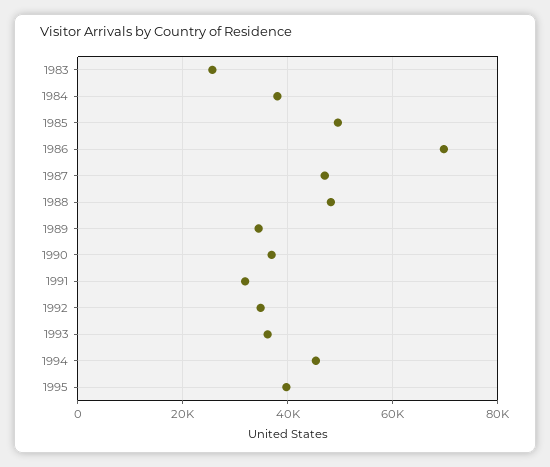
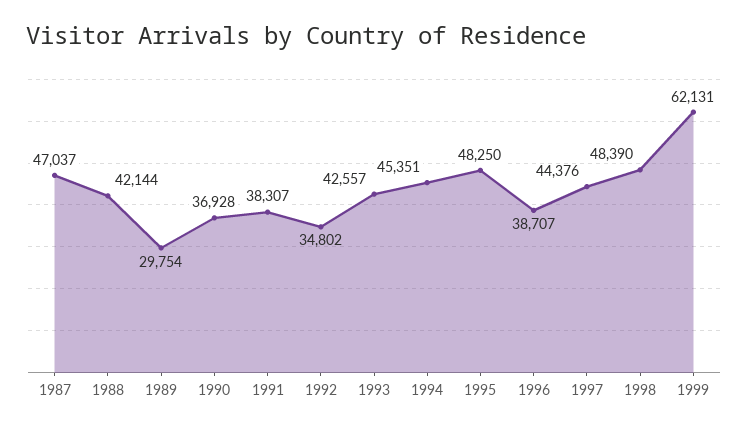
1983: 26000 -> none
1984: 38000 -> none
1985: 50000 -> none
1986: 70000 -> none
1988: 48000 -> 42144
1989: 34000 -> 29754
1991: 32000 -> 38307
1993: 36000 -> 42557
1995: 40000 -> 48250
1996: none -> 38707
1997: none -> 44376
1998: none -> 48390
1999: none -> 62131

